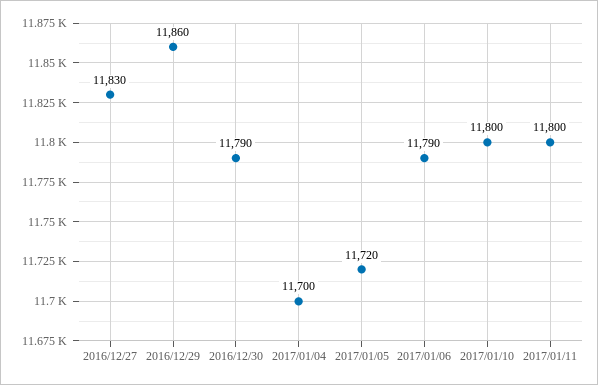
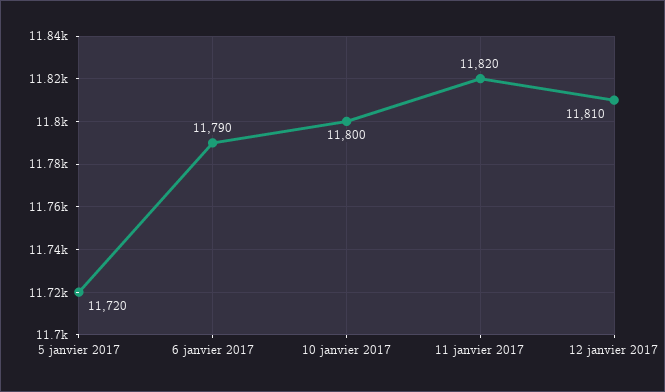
2016/12/27: 11830 -> none
2016/12/29: 11860 -> none
2016/12/30: 11790 -> none
2017/01/04: 11700 -> none
2017/01/11: 11800 -> 11820
12 janvier 2017: none -> 11810

